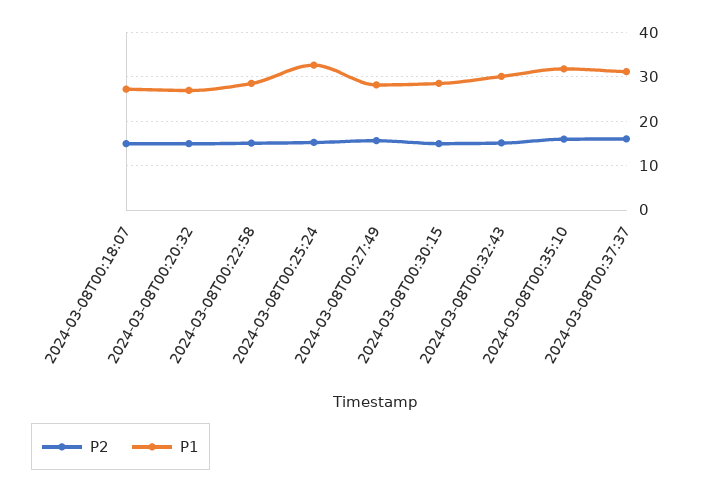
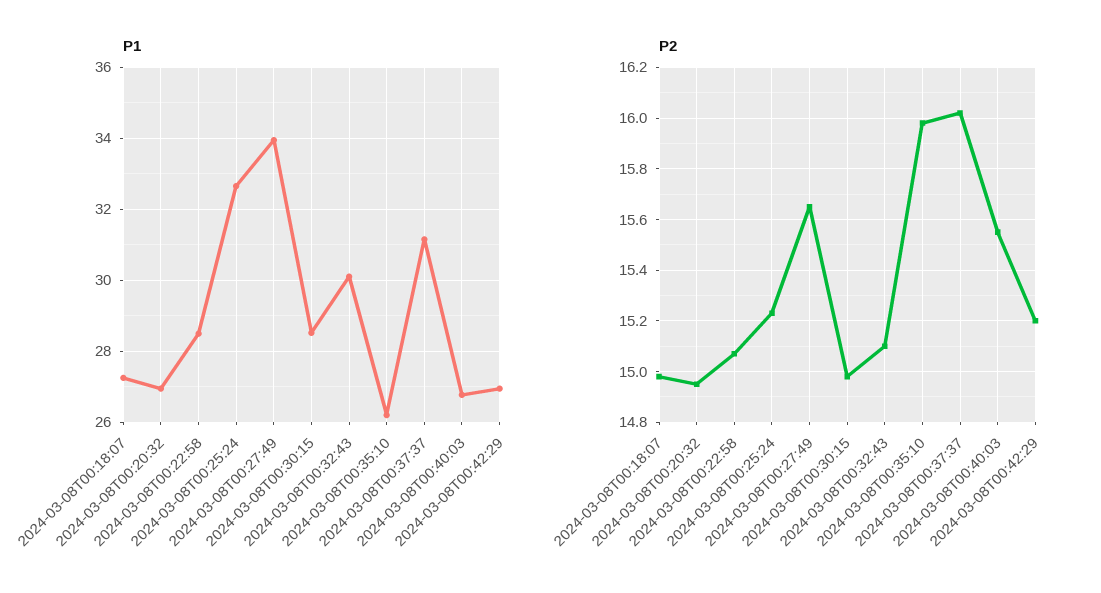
P1, 2024-03-08T00:27:49: 28 -> 34
P1, 2024-03-08T00:35:10: 32 -> 26.2
P1, 2024-03-08T00:40:03: none -> 26.8
P1, 2024-03-08T00:42:29: none -> 27
P2, 2024-03-08T00:40:03: none -> 15.55
P2, 2024-03-08T00:42:29: none -> 15.2

